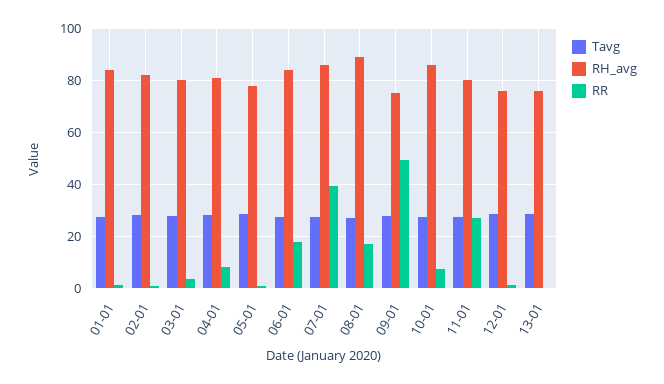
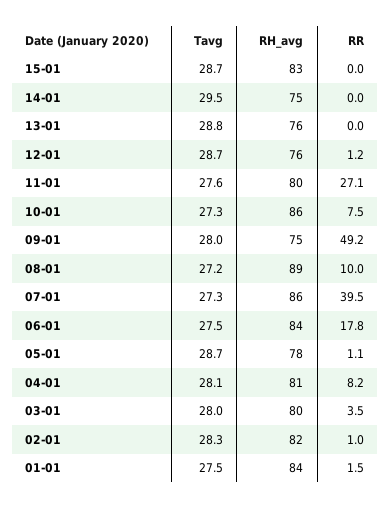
RR, 08-01: 17.5 -> 10
Tavg, 15-01: none -> 28.7
RH_avg, 15-01: none -> 83
RR, 15-01: none -> 0
Tavg, 14-01: none -> 29.5
RH_avg, 14-01: none -> 75
RR, 14-01: none -> 0

